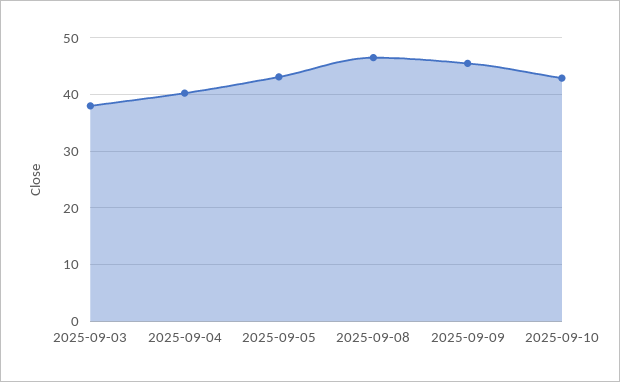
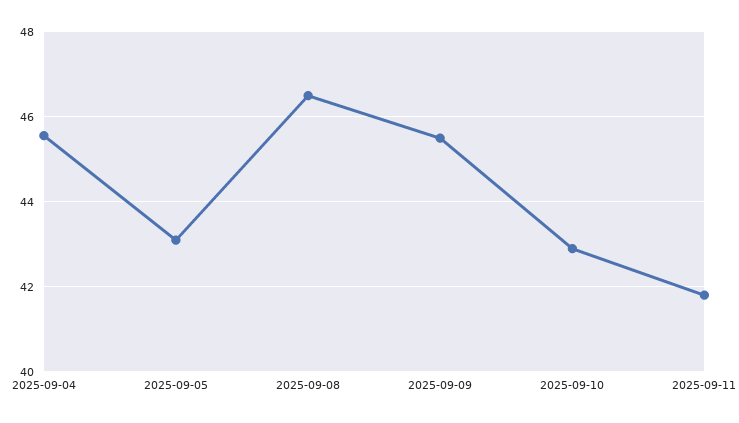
2025-09-03: 38 -> none
2025-09-04: 40 -> 45.6
2025-09-11: none -> 41.8

